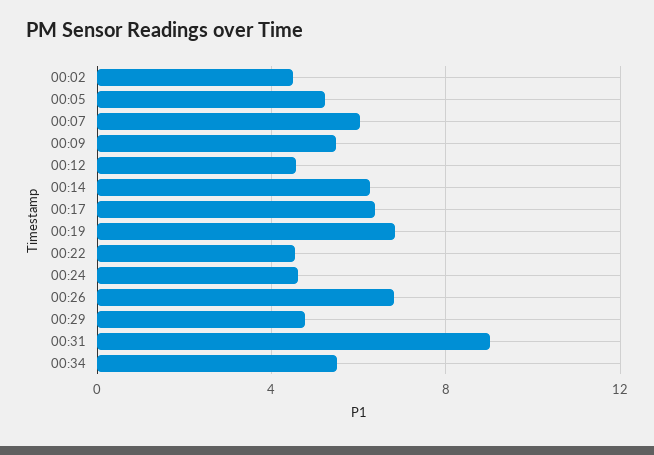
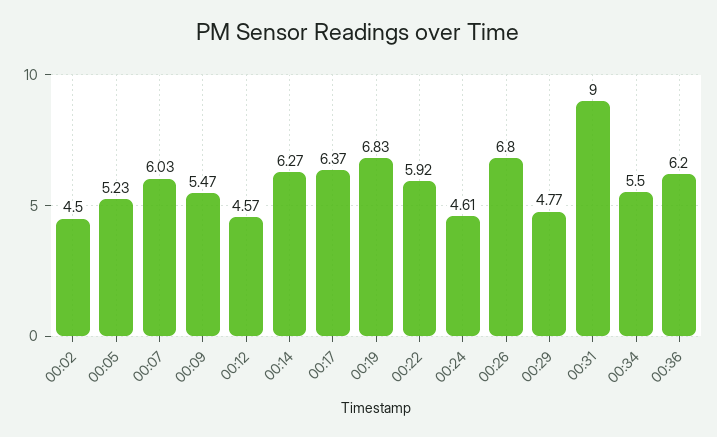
00:22: 4.5 -> 5.92
00:36: none -> 6.2

